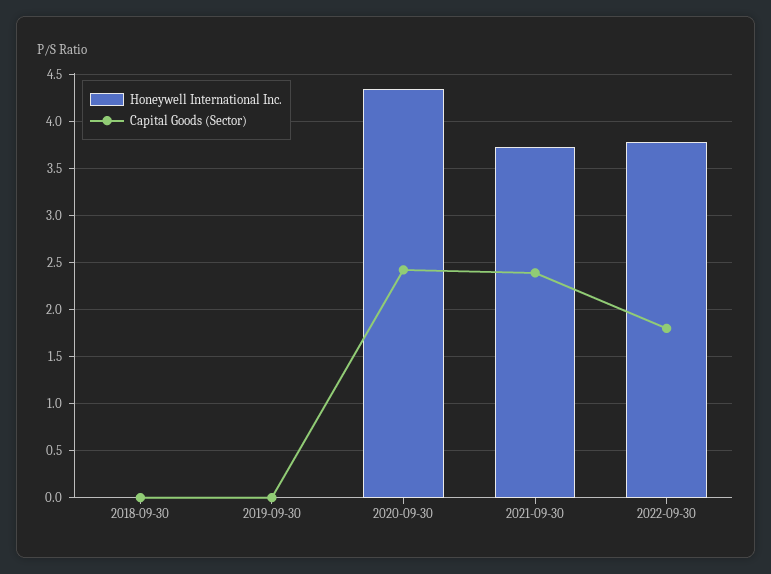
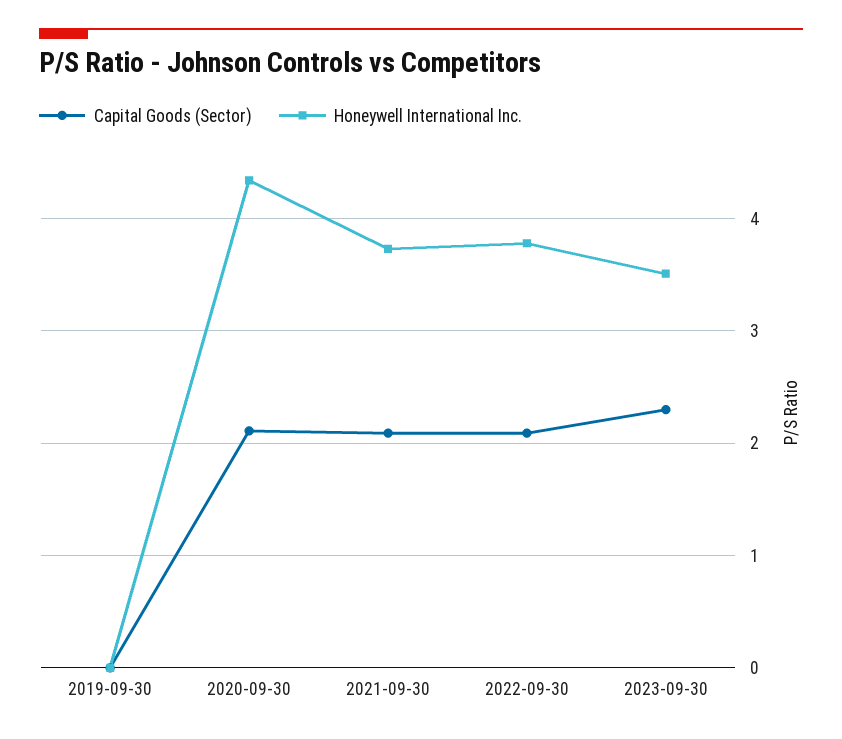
Honeywell International Inc., 2018-09-30: 0 -> none
Capital Goods (Sector), 2018-09-30: 0 -> none
Capital Goods (Sector), 2020-09-30: 2.4 -> 2.1
Capital Goods (Sector), 2021-09-30: 2.4 -> 2.1
Capital Goods (Sector), 2022-09-30: 1.8 -> 2.1
Capital Goods (Sector), 2023-09-30: none -> 2.3
Honeywell International Inc., 2023-09-30: none -> 3.5

